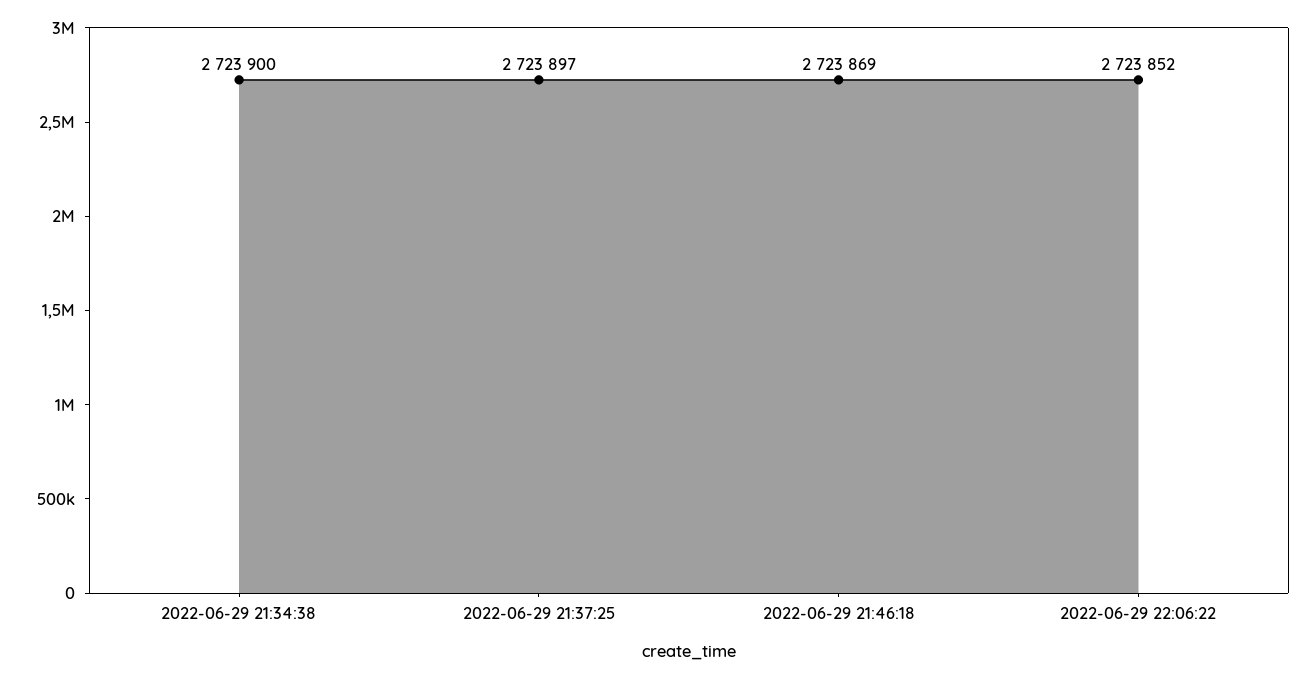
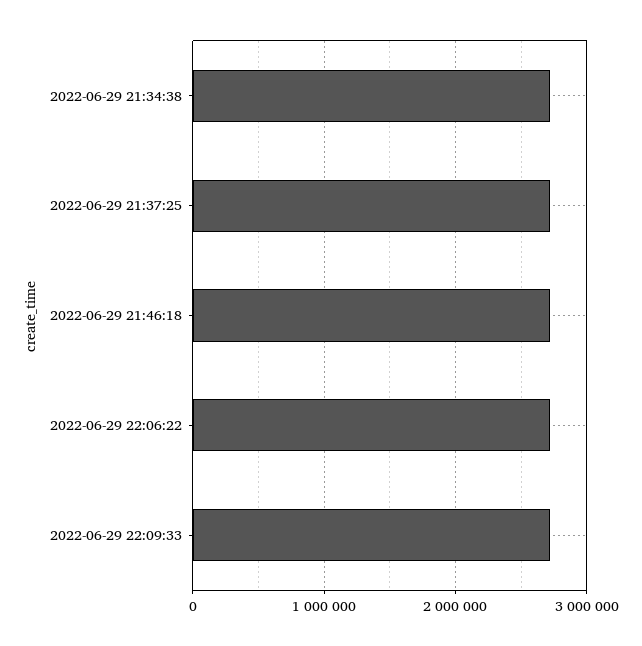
2022-06-29 22:09:33: none -> 2700000

